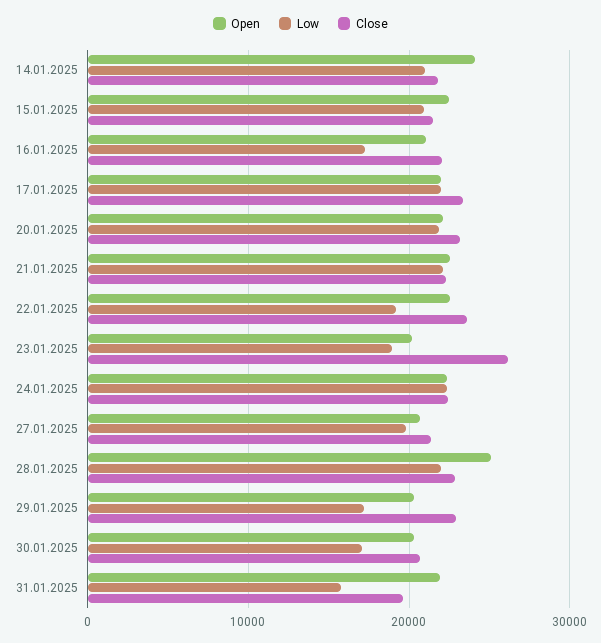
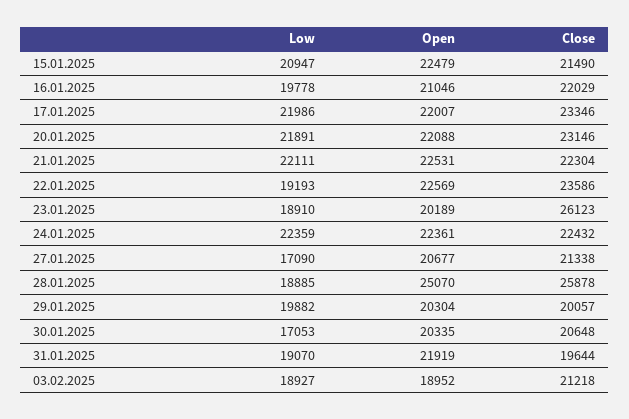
Open, 14.01.2025: 24000 -> none
Low, 14.01.2025: 21000 -> none
Close, 14.01.2025: 22000 -> none
Low, 16.01.2025: 17000 -> 19778
Low, 27.01.2025: 20000 -> 17090
Low, 28.01.2025: 22000 -> 18885
Close, 28.01.2025: 23000 -> 25878
Low, 29.01.2025: 17000 -> 19882
Close, 29.01.2025: 23000 -> 20057
Low, 31.01.2025: 16000 -> 19070
Low, 03.02.2025: none -> 18927
Open, 03.02.2025: none -> 18952
Close, 03.02.2025: none -> 21218

